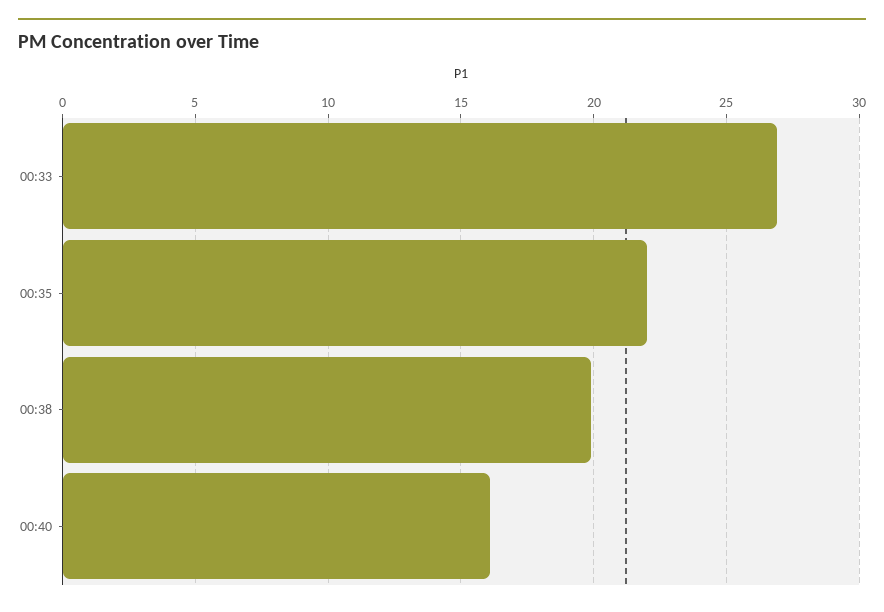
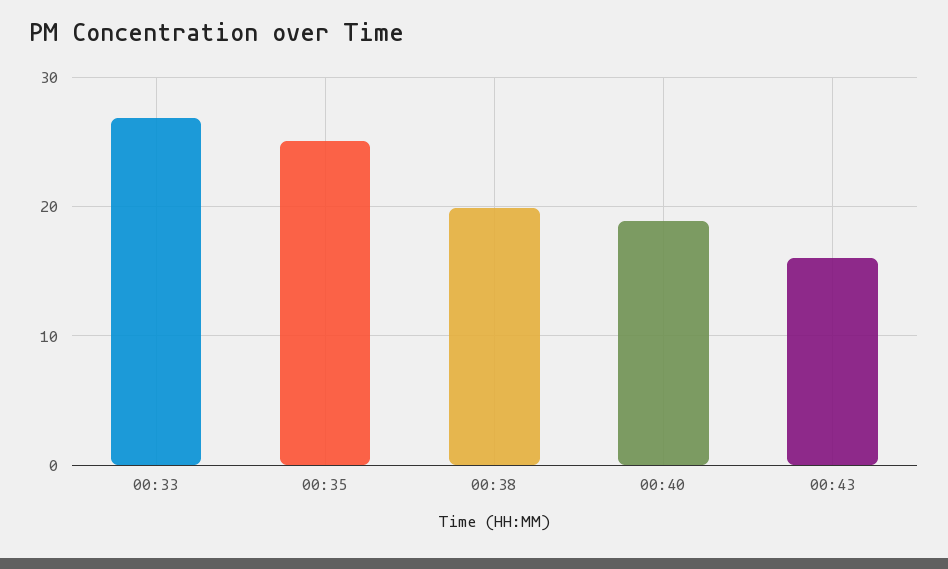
00:35: 22 -> 25
00:40: 16 -> 19
00:43: none -> 16

